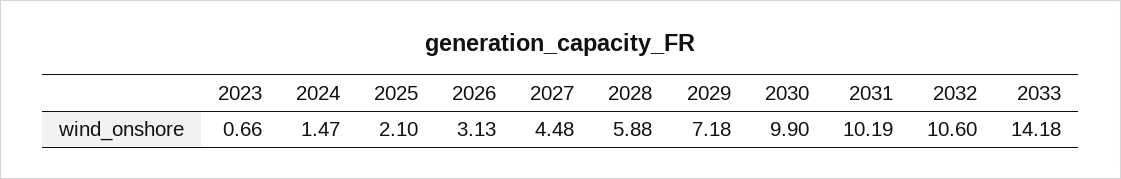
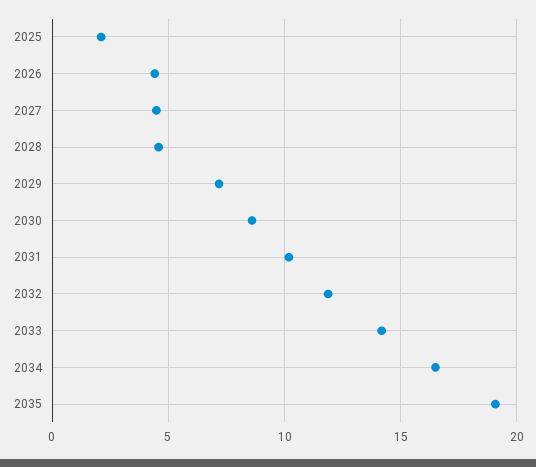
2023: 0.66 -> none
2024: 1.47 -> none
2026: 3.13 -> 4.5
2028: 5.88 -> 4.5
2030: 9.9 -> 8.5
2032: 10.6 -> 12
2034: none -> 16.5
2035: none -> 19

